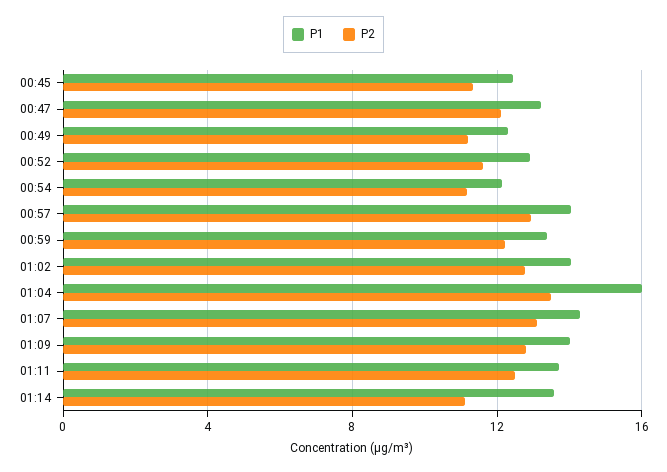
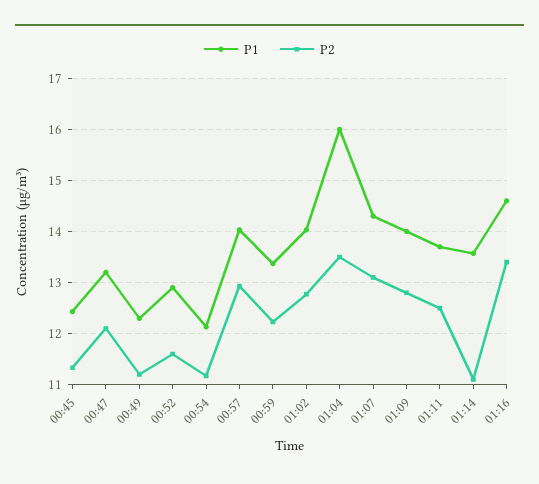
P1, 01:16: none -> 14.6
P2, 01:16: none -> 13.4

